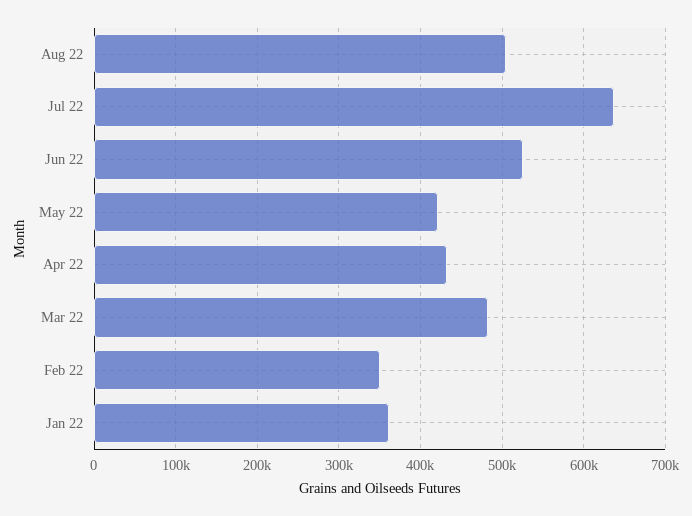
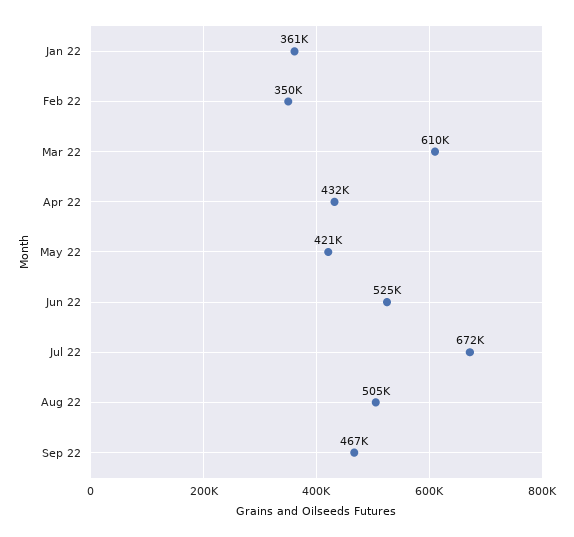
Jul 22: 640000 -> 672000
Mar 22: 480000 -> 610000
Sep 22: none -> 467000

